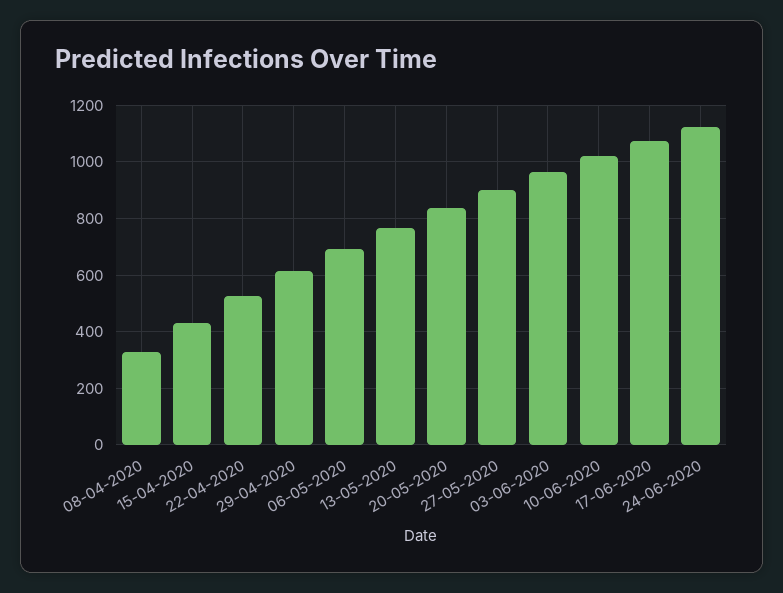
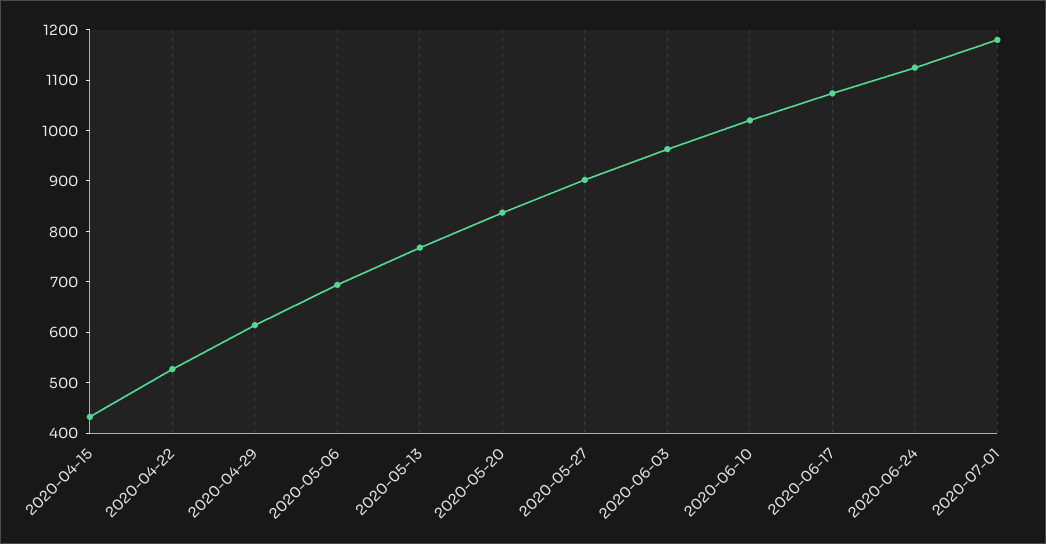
08-04-2020: 325 -> none
2020-07-01: none -> 1180

